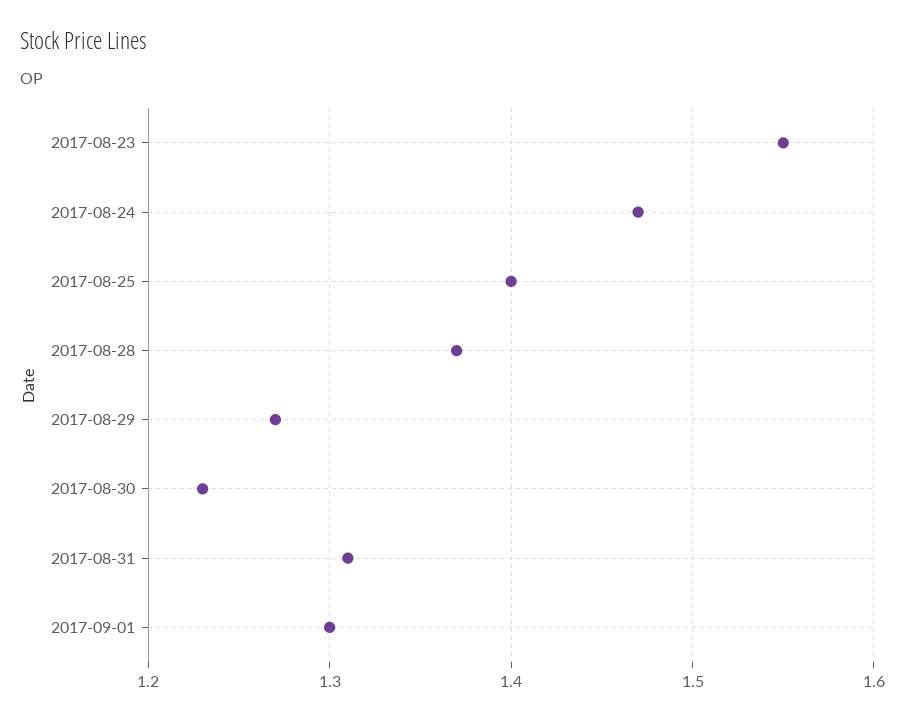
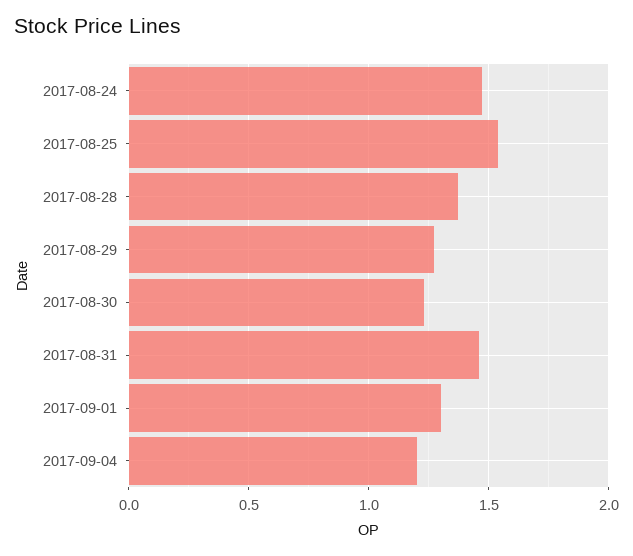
2017-08-23: 1.55 -> none
2017-08-25: 1.4 -> 1.55
2017-08-31: 1.31 -> 1.45
2017-09-04: none -> 1.2

